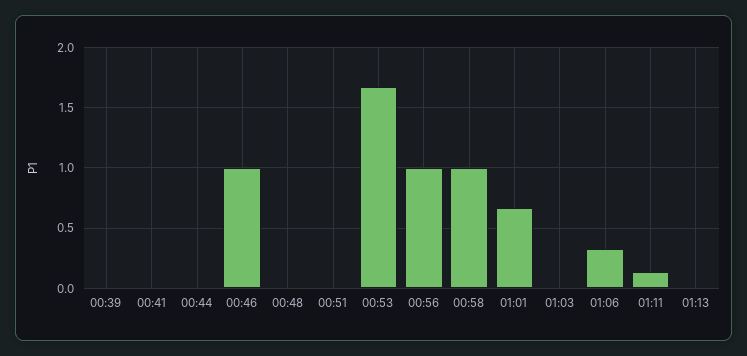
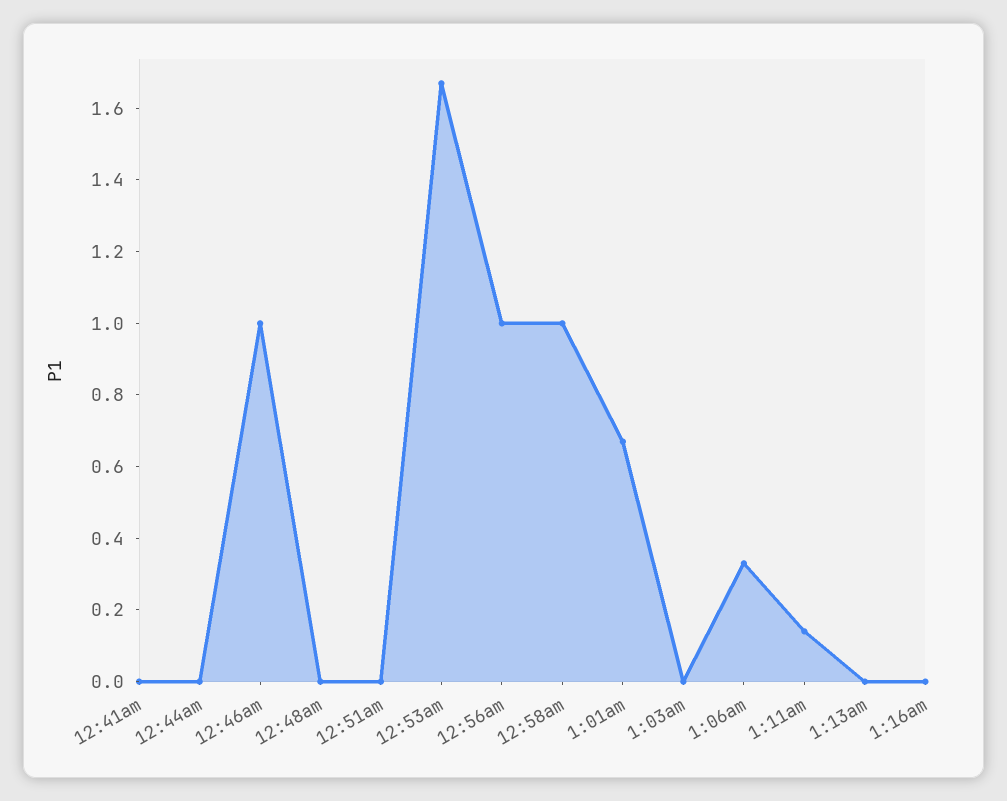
00:39: 0 -> none
1:16am: none -> 0

